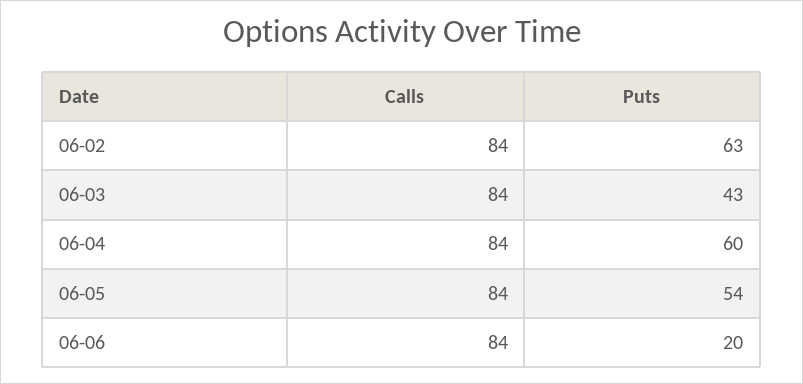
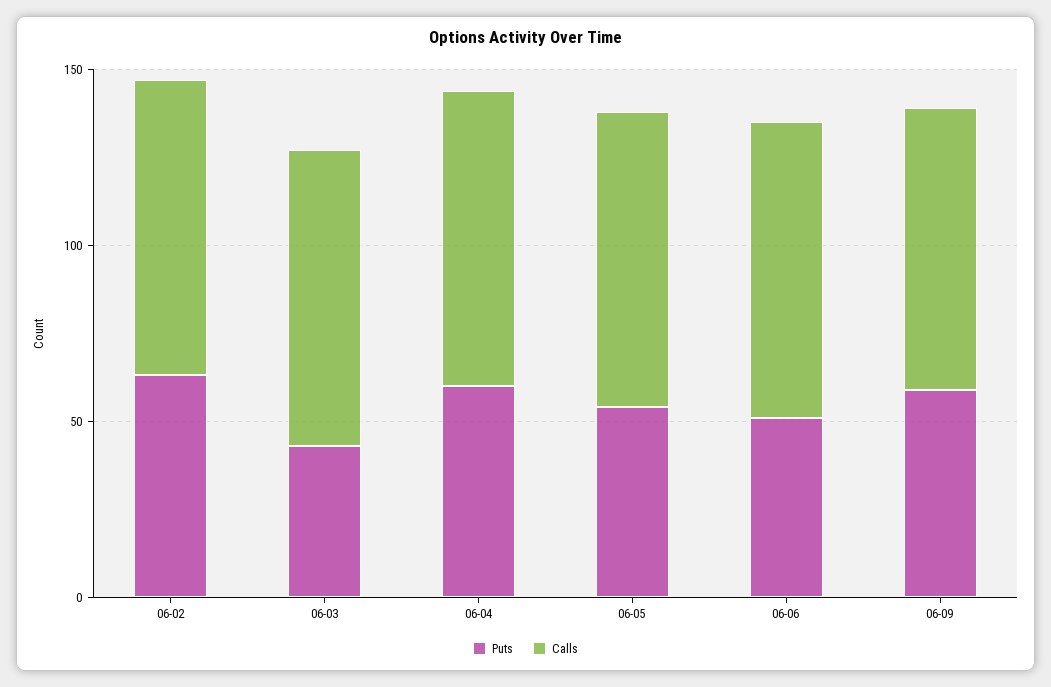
Puts, 06-06: 20 -> 50
Puts, 06-09: none -> 60
Calls, 06-09: none -> 80

